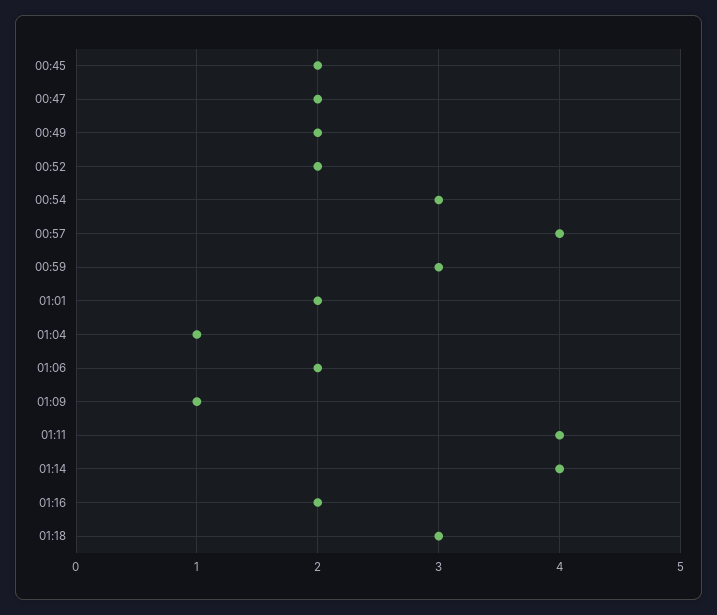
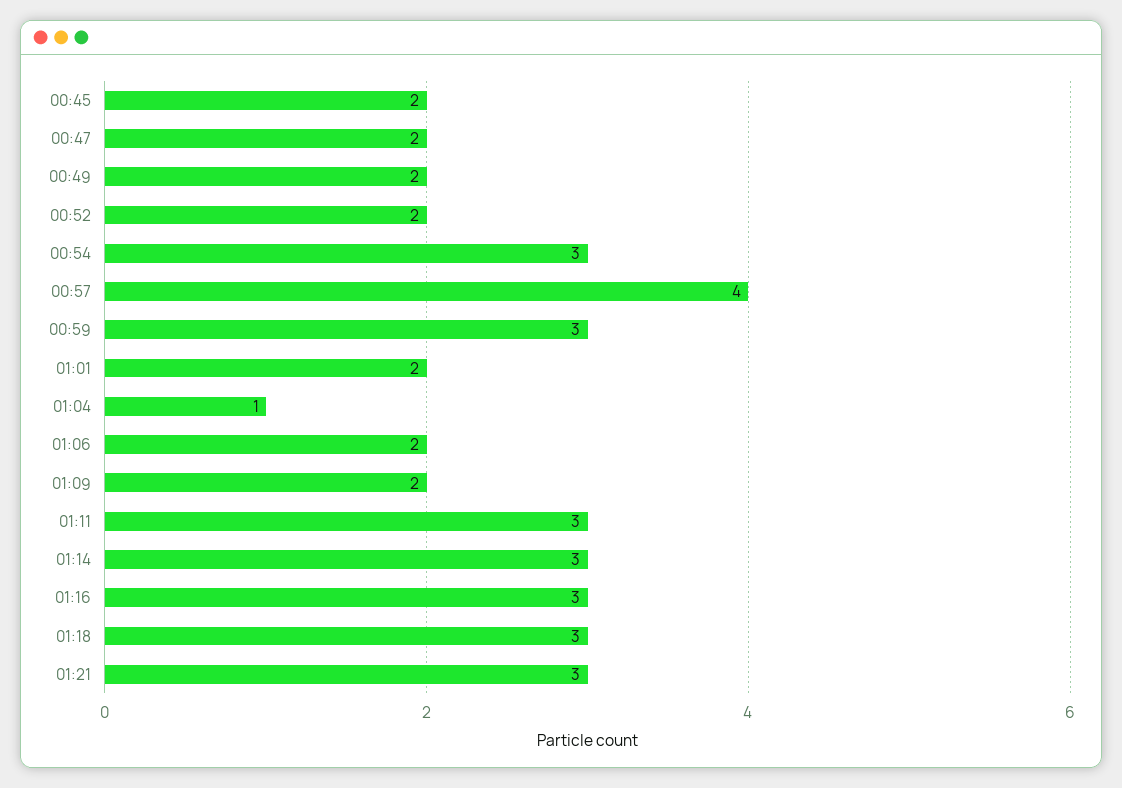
01:09: 1 -> 2
01:11: 4 -> 3
01:14: 4 -> 3
01:16: 2 -> 3
01:21: none -> 3

